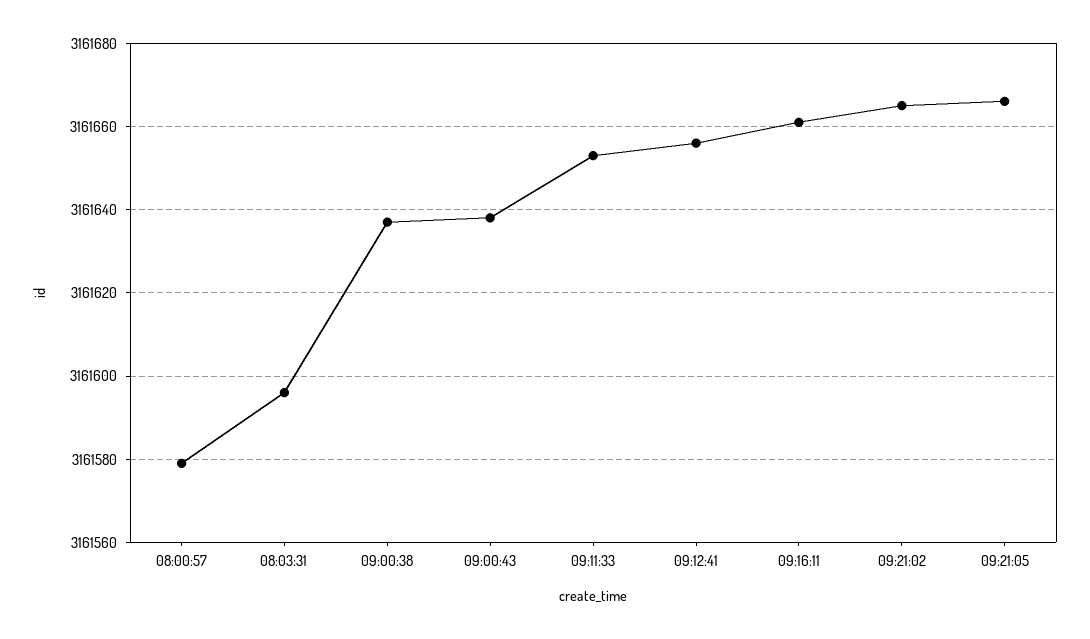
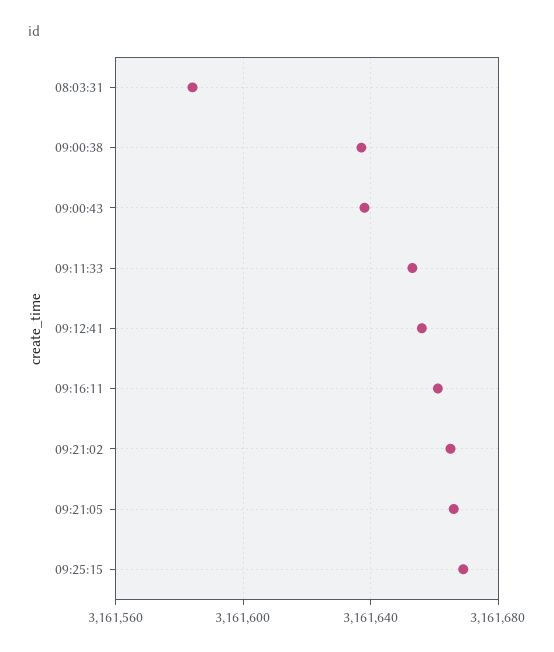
08:00:57: 3161580 -> none
08:03:31: 3161595 -> 3161585
09:25:15: none -> 3161670

